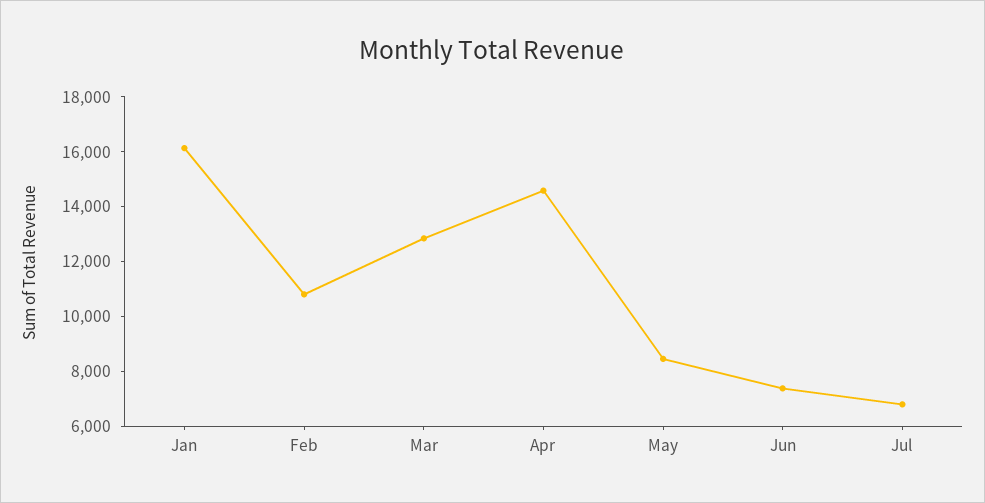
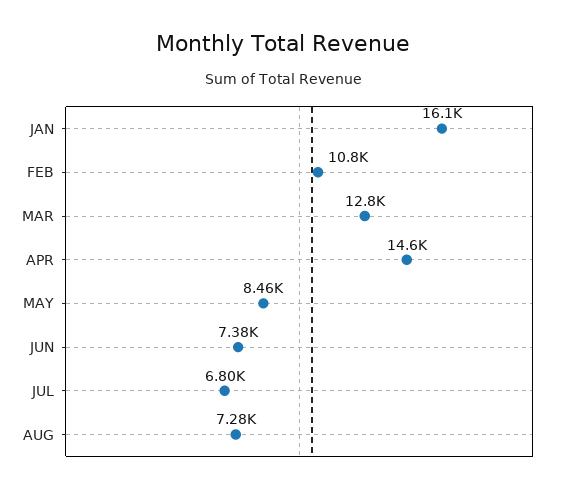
AUG: none -> 7280

